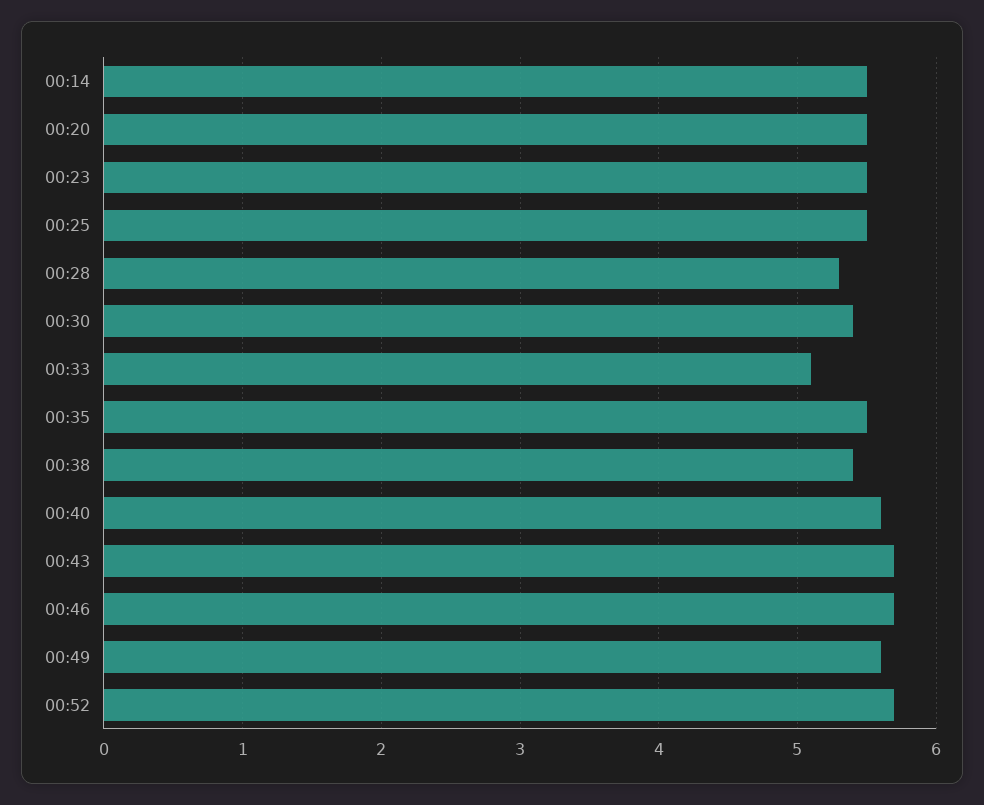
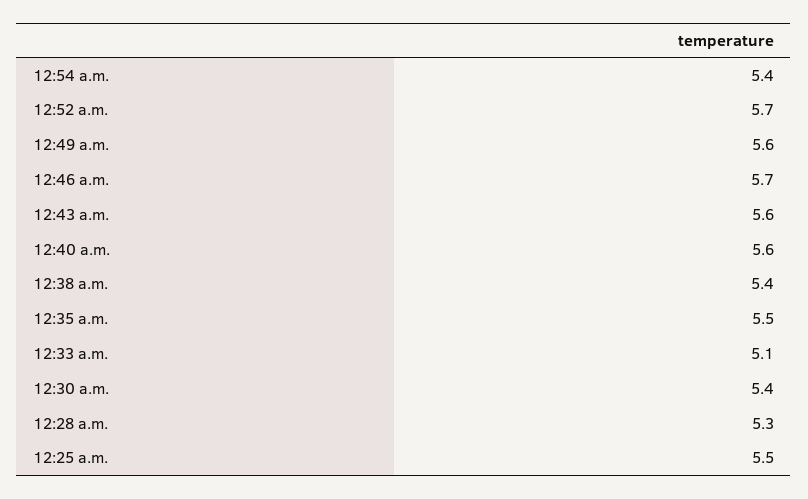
00:14: 5.5 -> none
00:20: 5.5 -> none
00:23: 5.5 -> none
00:43: 5.7 -> 5.6
12:54 a.m.: none -> 5.4

